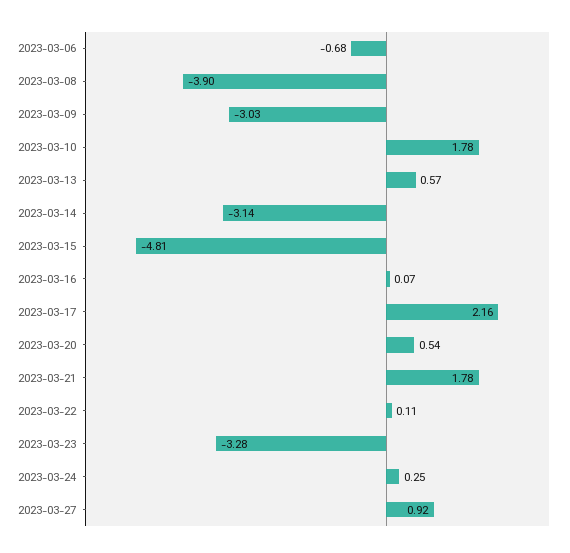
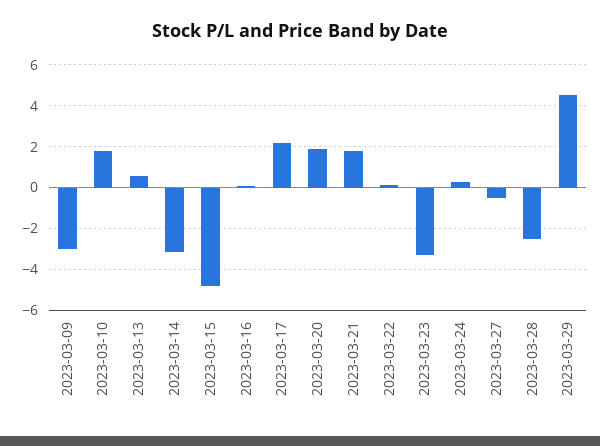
2023-03-06: -0.68 -> none
2023-03-08: -3.9 -> none
2023-03-20: 0.54 -> 2
2023-03-27: 0.92 -> -0.5
2023-03-28: none -> -2.5
2023-03-29: none -> 4.5

